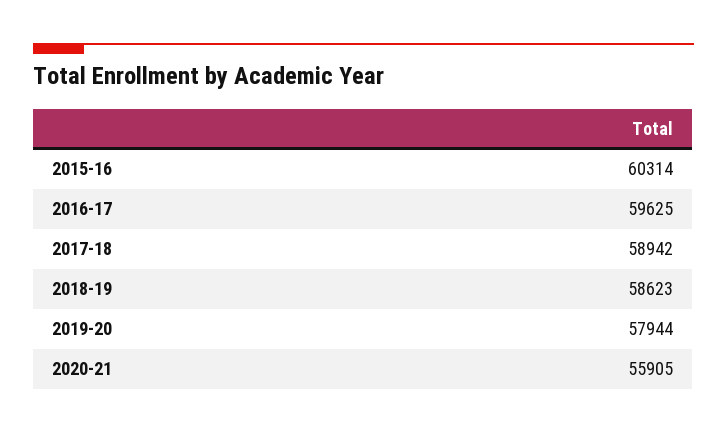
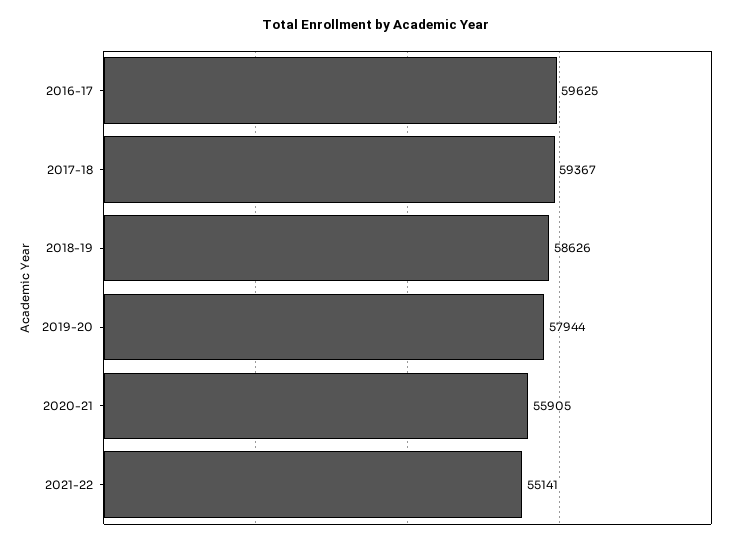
2015-16: 60314 -> none
2017-18: 58942 -> 59367
2018-19: 58623 -> 58626
2021-22: none -> 55141

